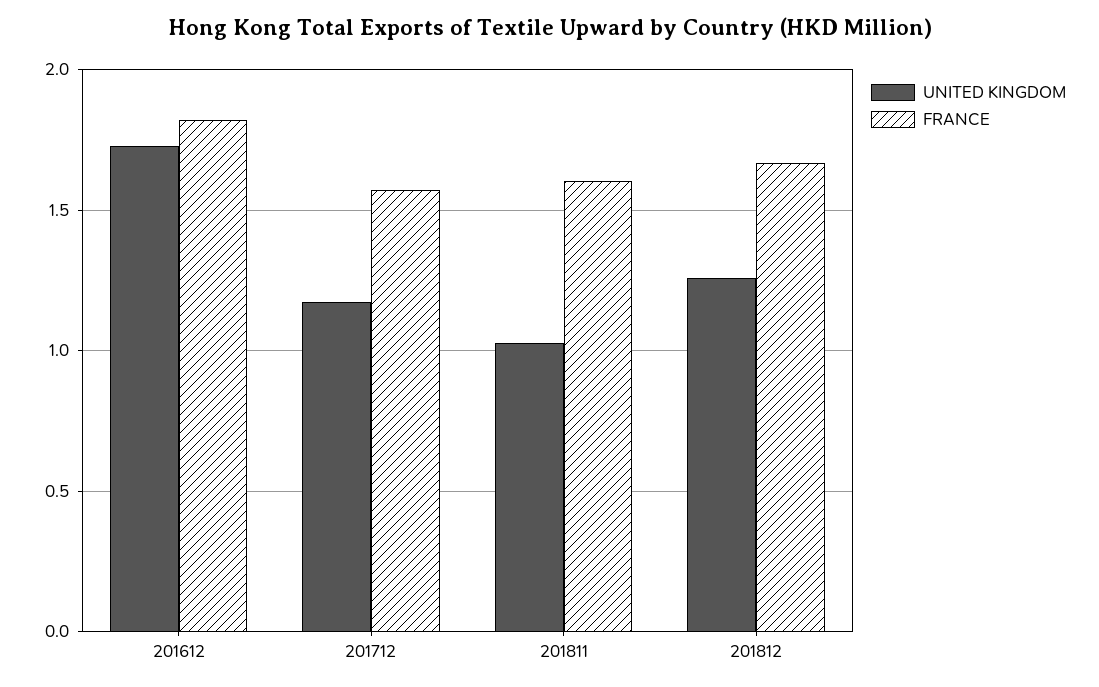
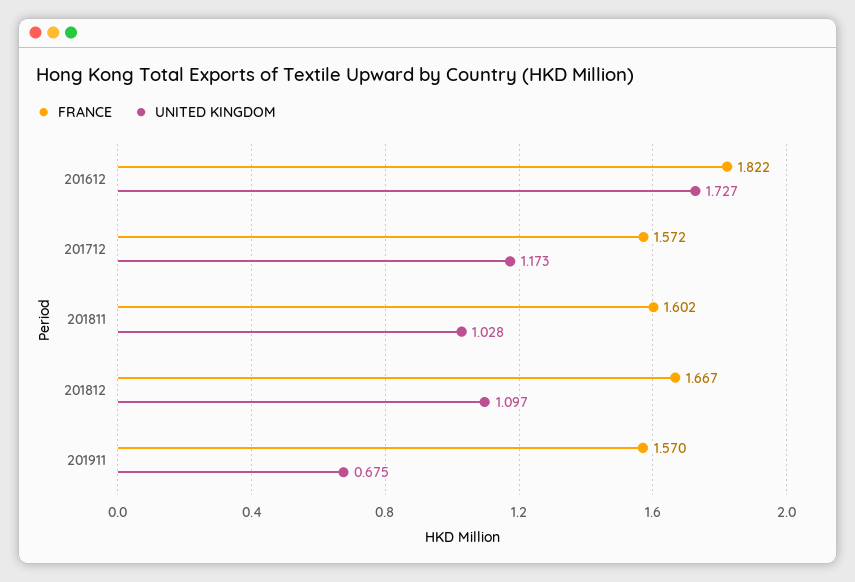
UNITED KINGDOM, 201812: 1.25 -> 1.097
FRANCE, 201911: none -> 1.57
UNITED KINGDOM, 201911: none -> 0.675

